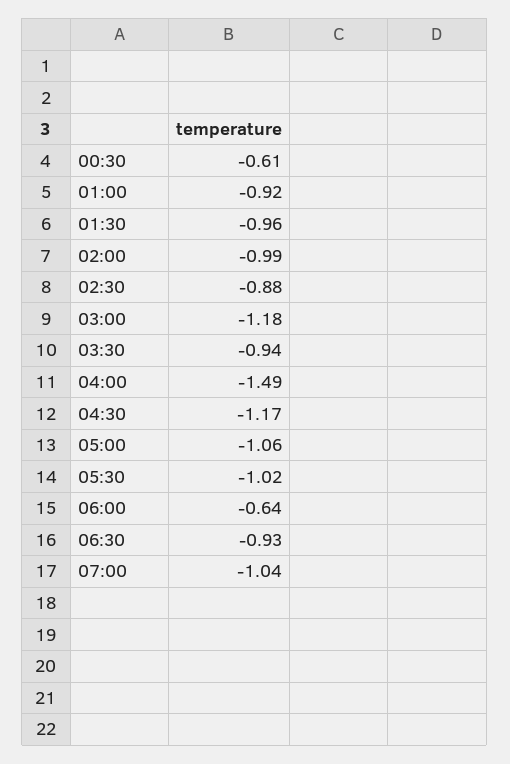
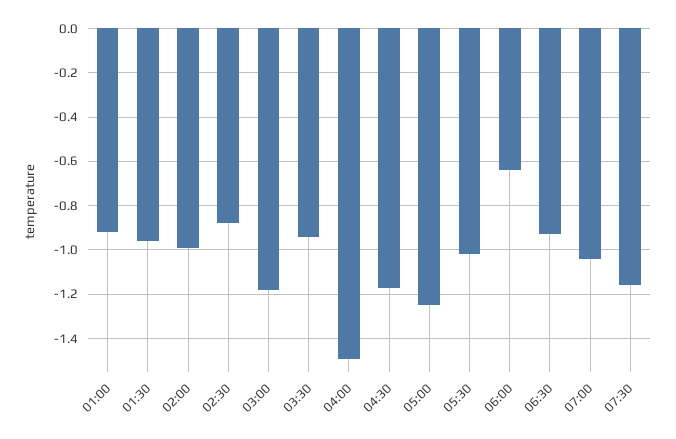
00:30: -0.61 -> none
05:00: -1.06 -> -1.25
07:30: none -> -1.15

